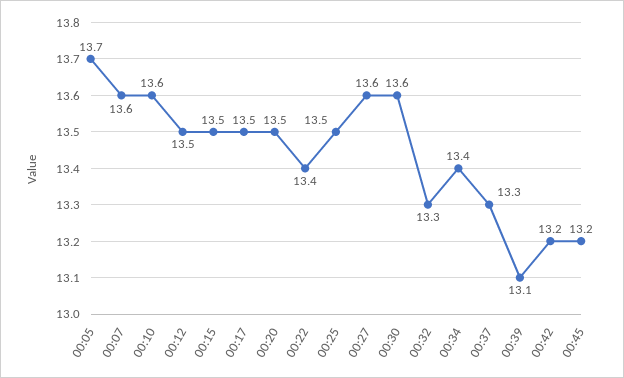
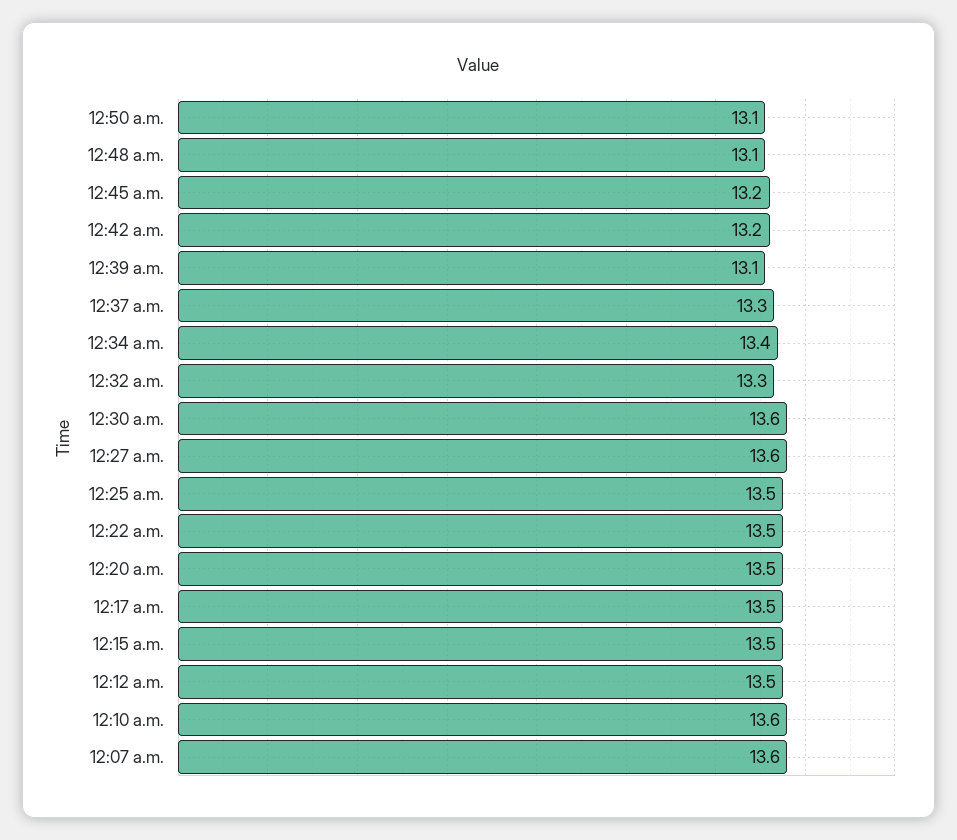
00:05: 13.7 -> none
00:22: 13.4 -> 13.5
12:50 a.m.: none -> 13.1
12:48 a.m.: none -> 13.1

